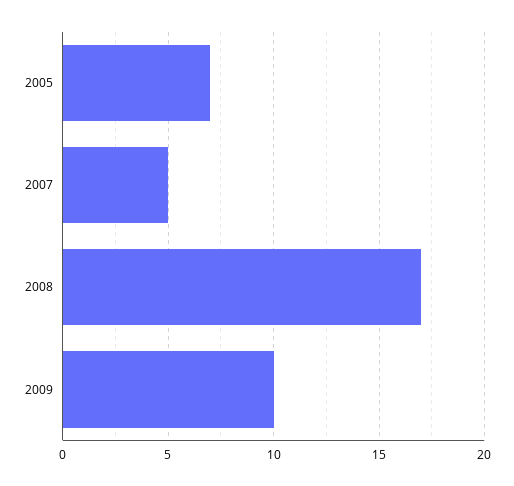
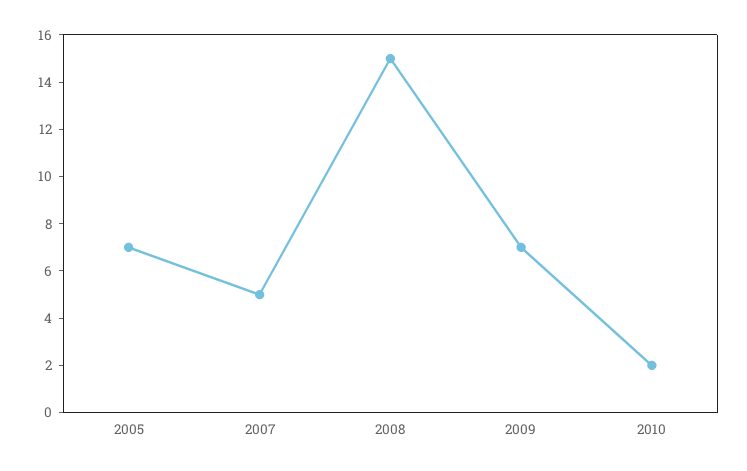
2008: 17 -> 15
2009: 10 -> 7
2010: none -> 2

